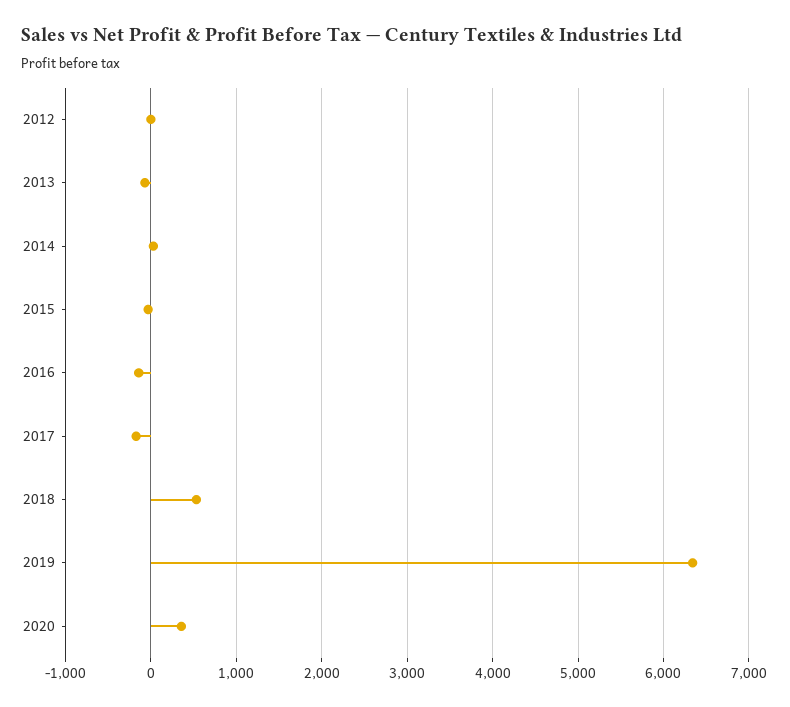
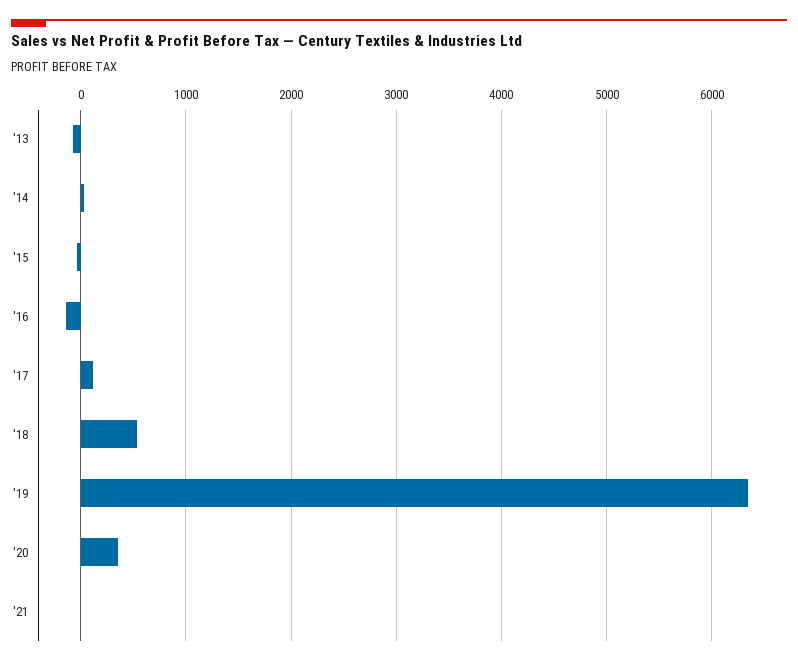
2012: 0 -> none
2017: -200 -> 100
'21: none -> 0

